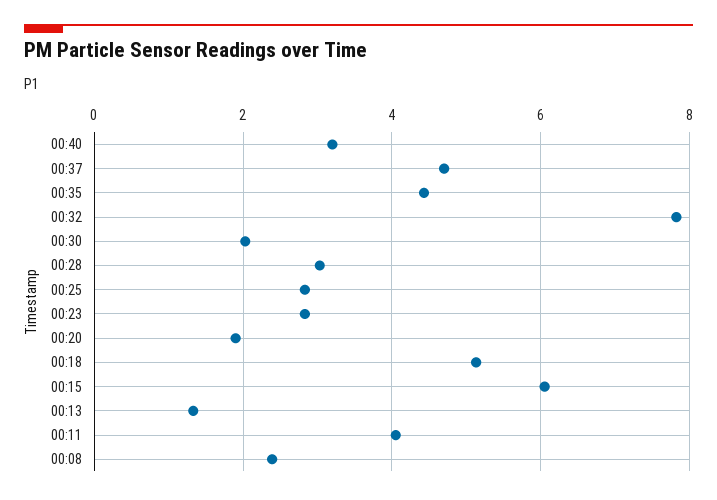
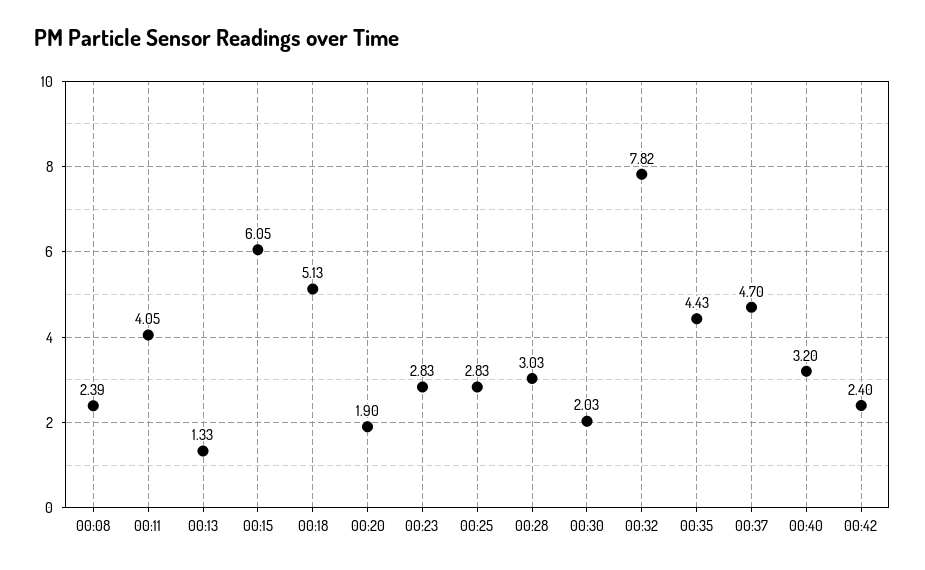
00:42: none -> 2.4

